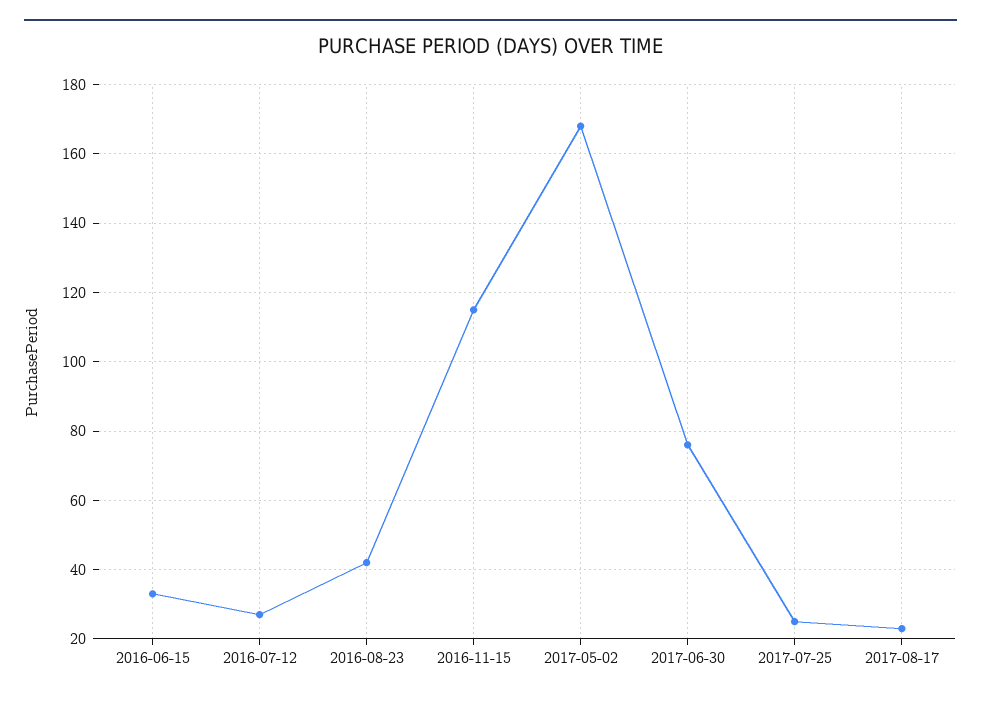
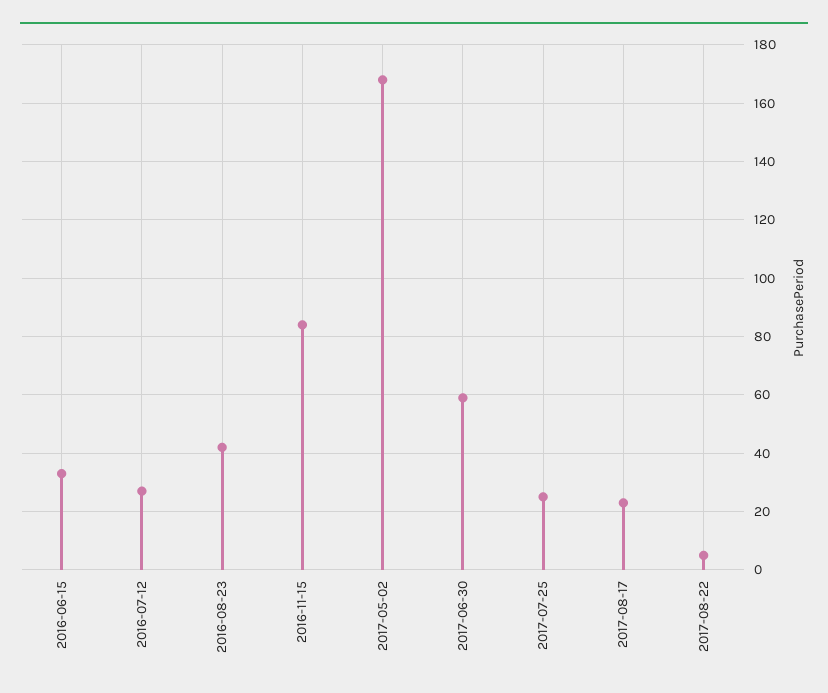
2016-11-15: 115 -> 85
2017-06-30: 75 -> 60
2017-08-22: none -> 5

